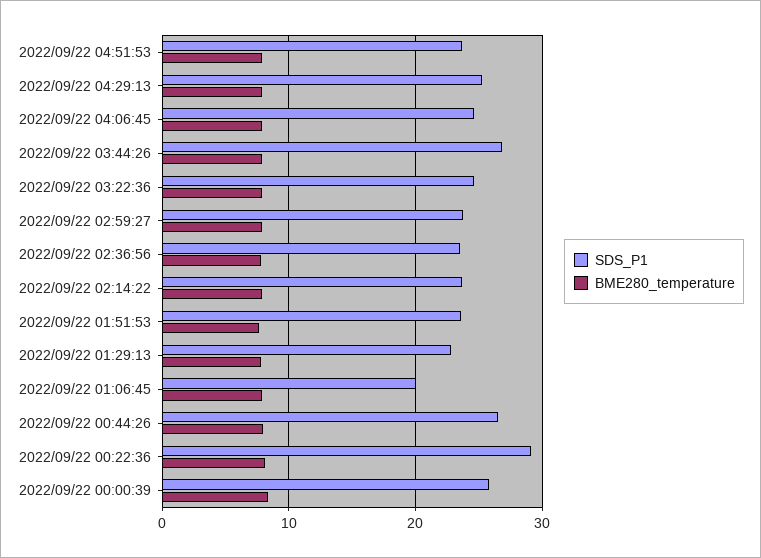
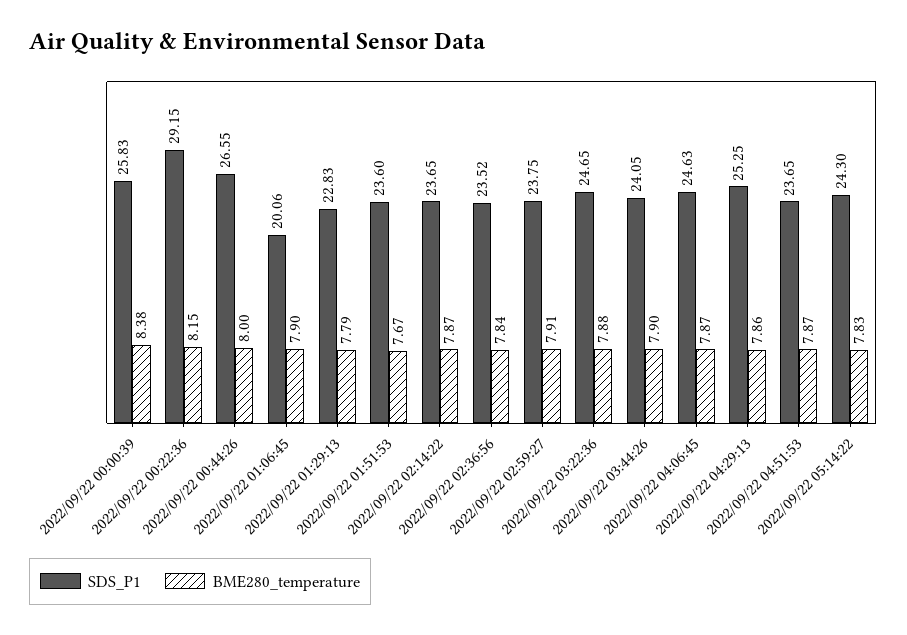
SDS_P1, 2022/09/22 03:44:26: 27 -> 24.05
SDS_P1, 2022/09/22 05:14:22: none -> 24.3
BME280_temperature, 2022/09/22 05:14:22: none -> 7.83

